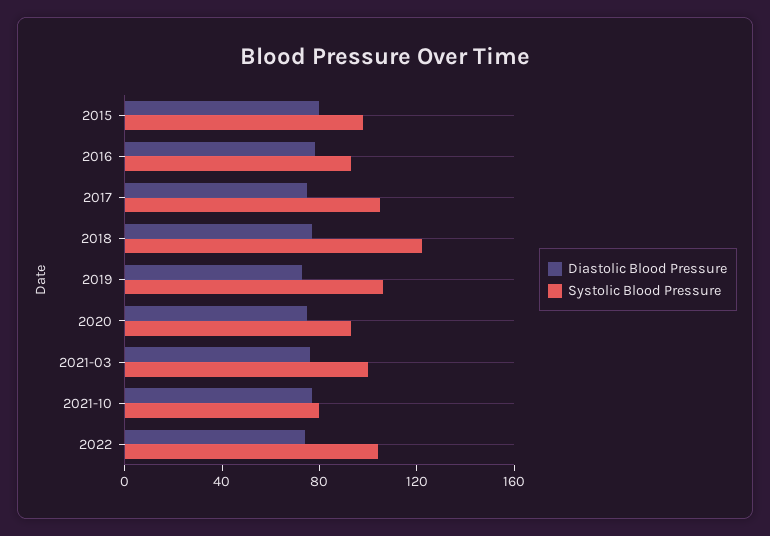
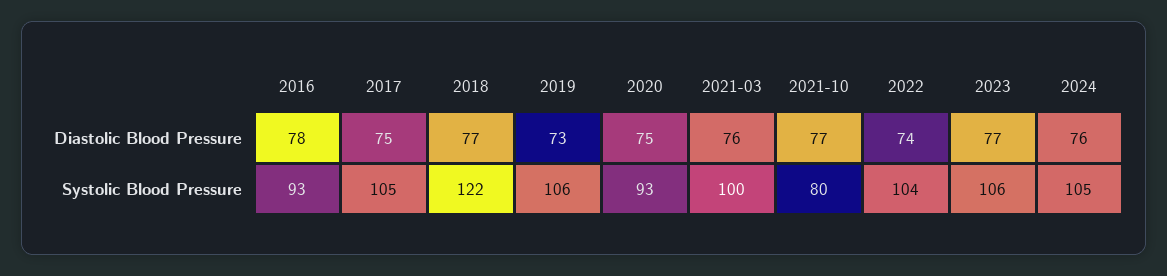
Diastolic Blood Pressure, 2015: 80 -> none
Systolic Blood Pressure, 2015: 100 -> none
Diastolic Blood Pressure, 2023: none -> 77
Diastolic Blood Pressure, 2024: none -> 76
Systolic Blood Pressure, 2023: none -> 106
Systolic Blood Pressure, 2024: none -> 105

